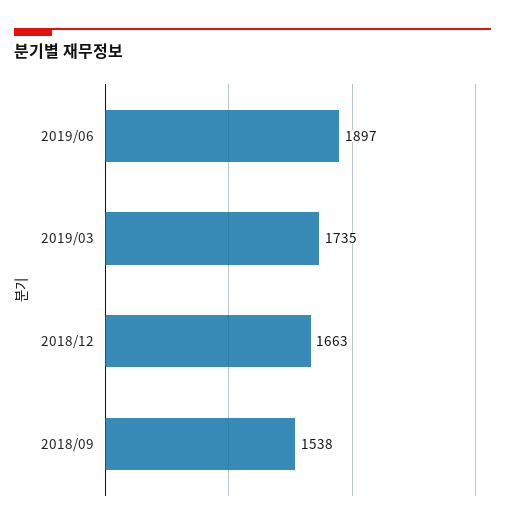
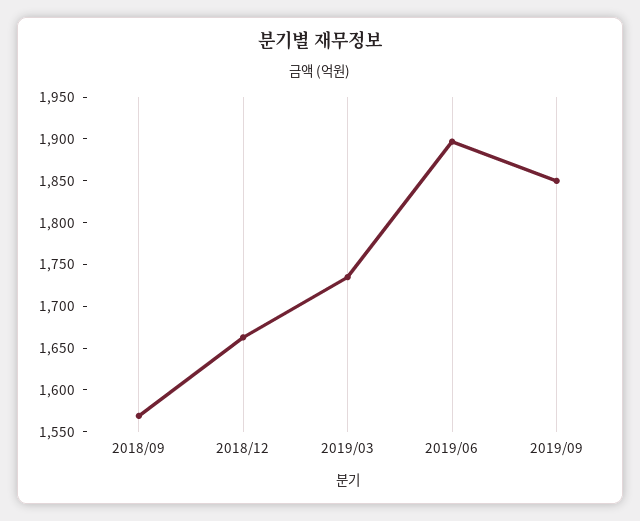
2018/09: 1538 -> 1570
2019/09: none -> 1850

